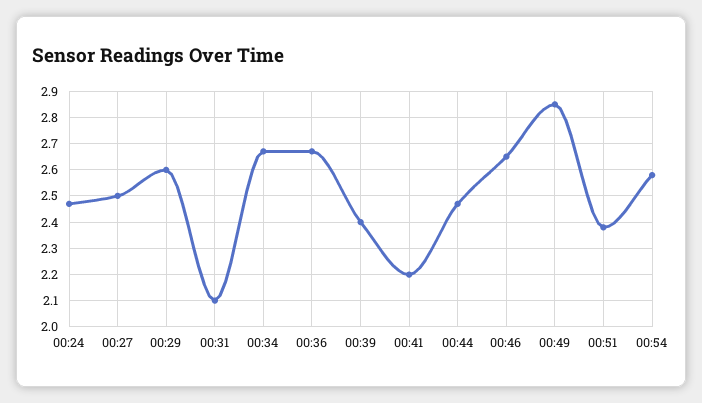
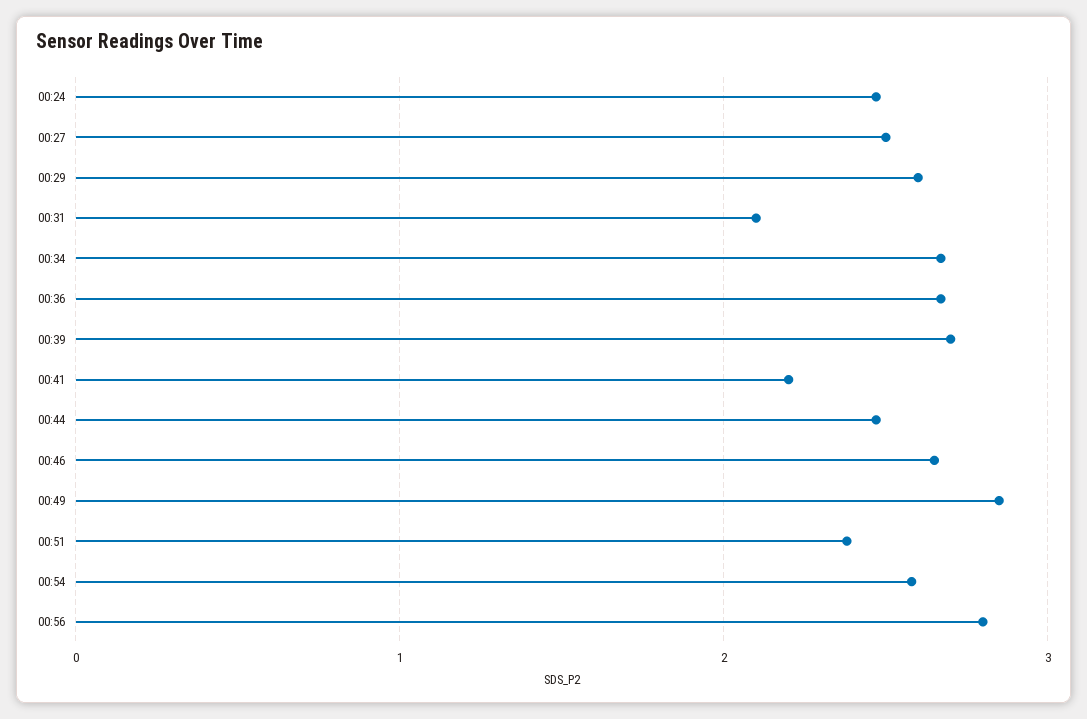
00:39: 2.4 -> 2.7
00:56: none -> 2.8

